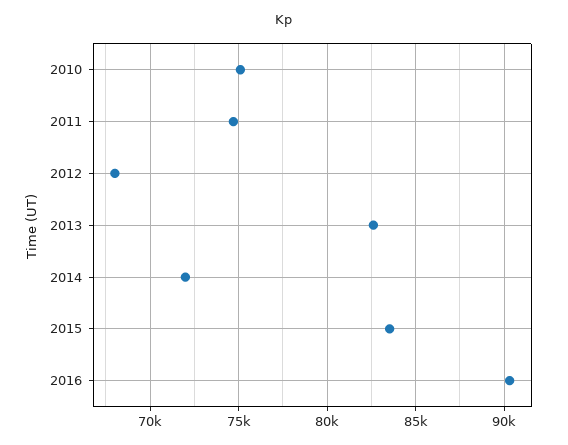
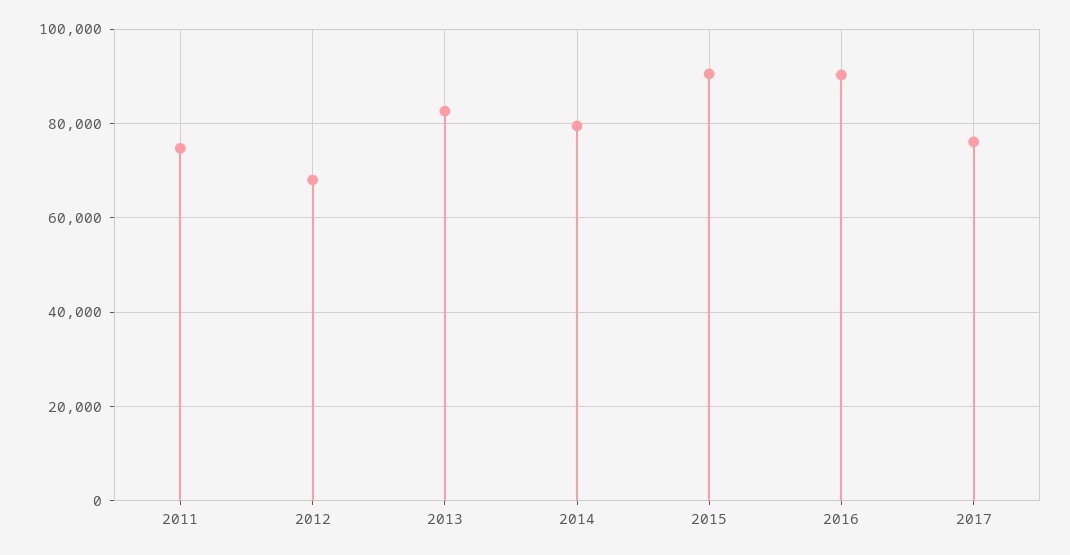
2010: 75000 -> none
2014: 72000 -> 80000
2015: 83500 -> 90000
2017: none -> 76000

